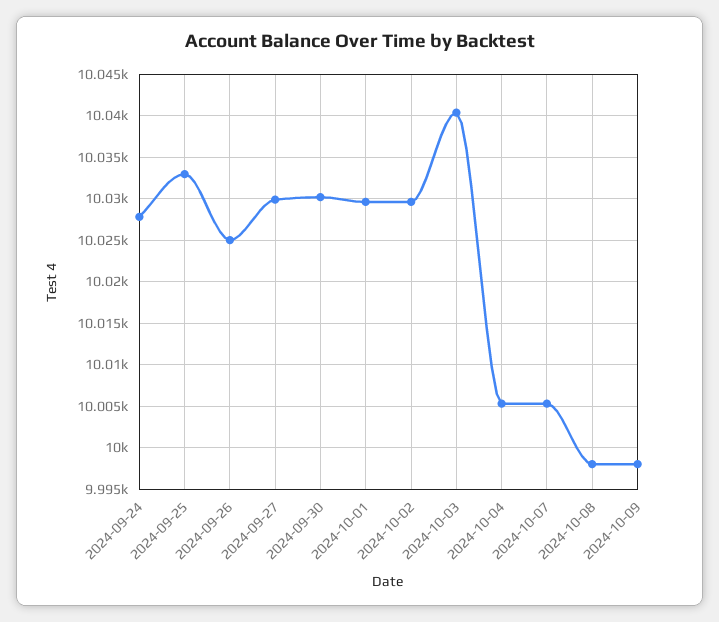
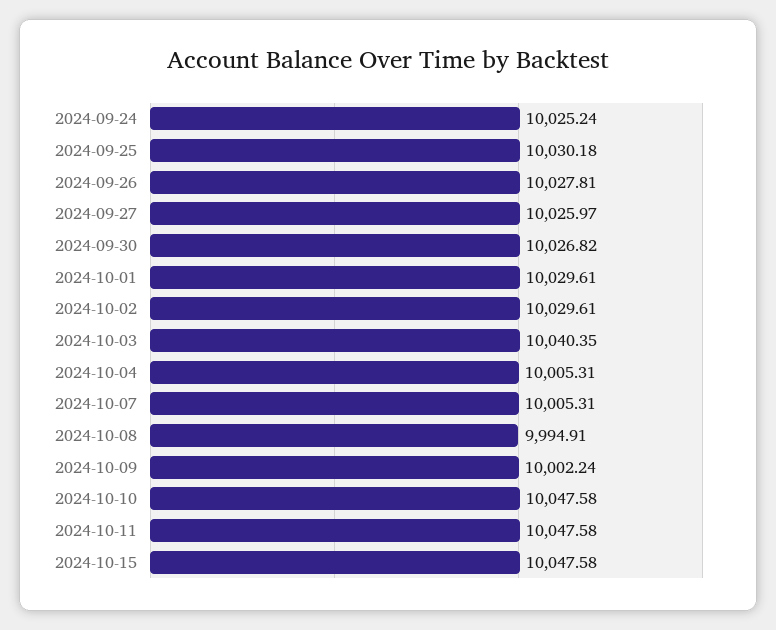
2024-09-24: 10028 -> 10025.24
2024-09-25: 10033 -> 10030.18
2024-09-26: 10025 -> 10027.81
2024-09-27: 10030 -> 10025.97
2024-09-30: 10030 -> 10026.82
2024-10-08: 9998 -> 9994.91
2024-10-09: 9998 -> 10002.24
2024-10-10: none -> 10047.58
2024-10-11: none -> 10047.58
2024-10-15: none -> 10047.58

